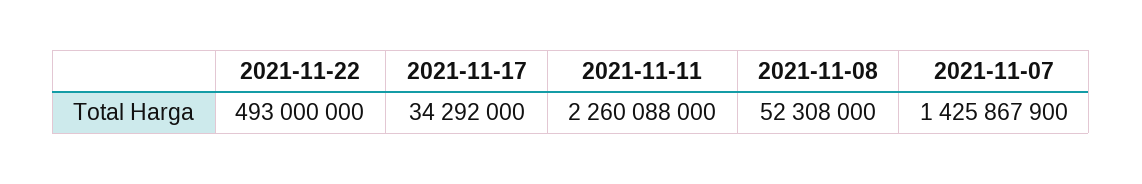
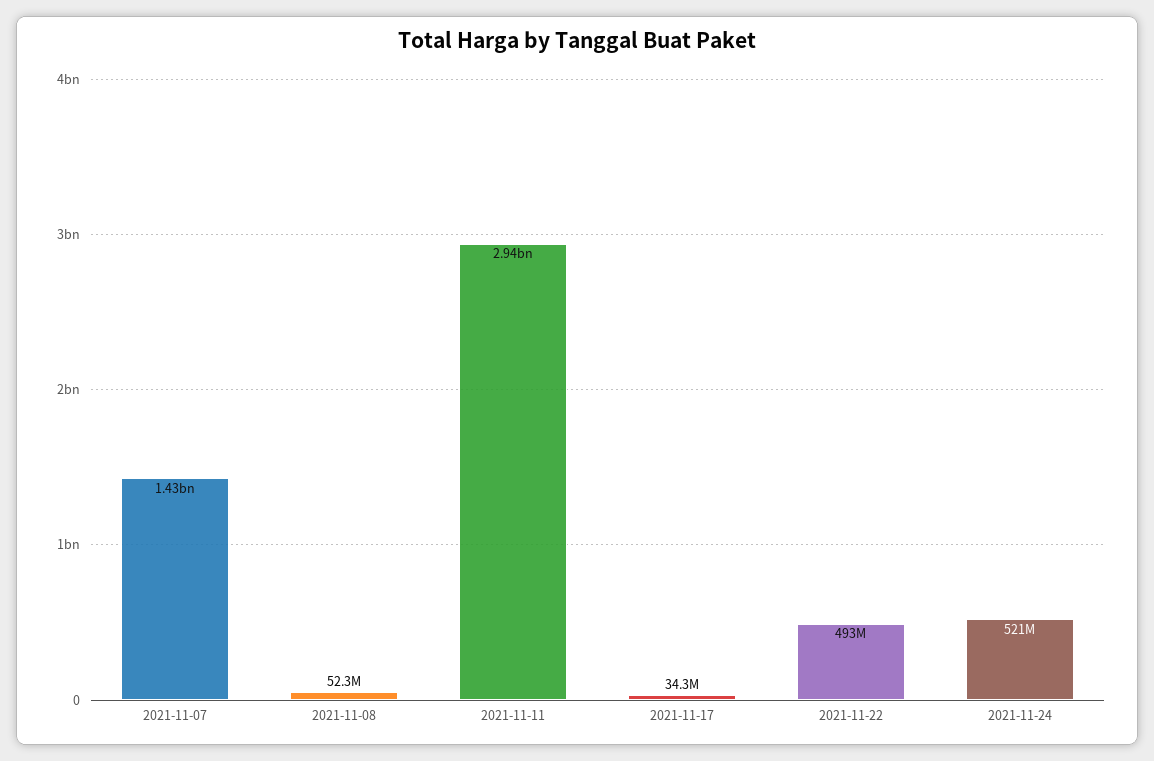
2021-11-11: 2260088000 -> 2940000000
2021-11-24: none -> 521000000

